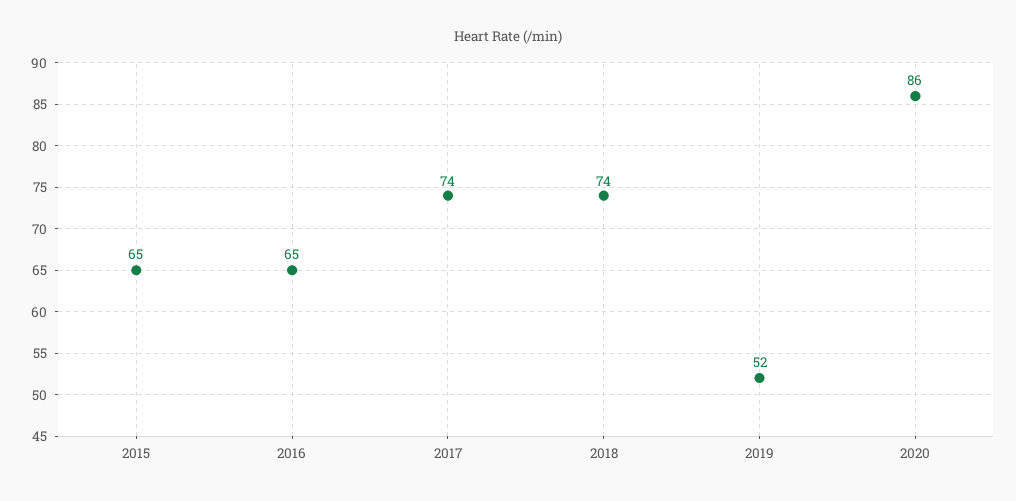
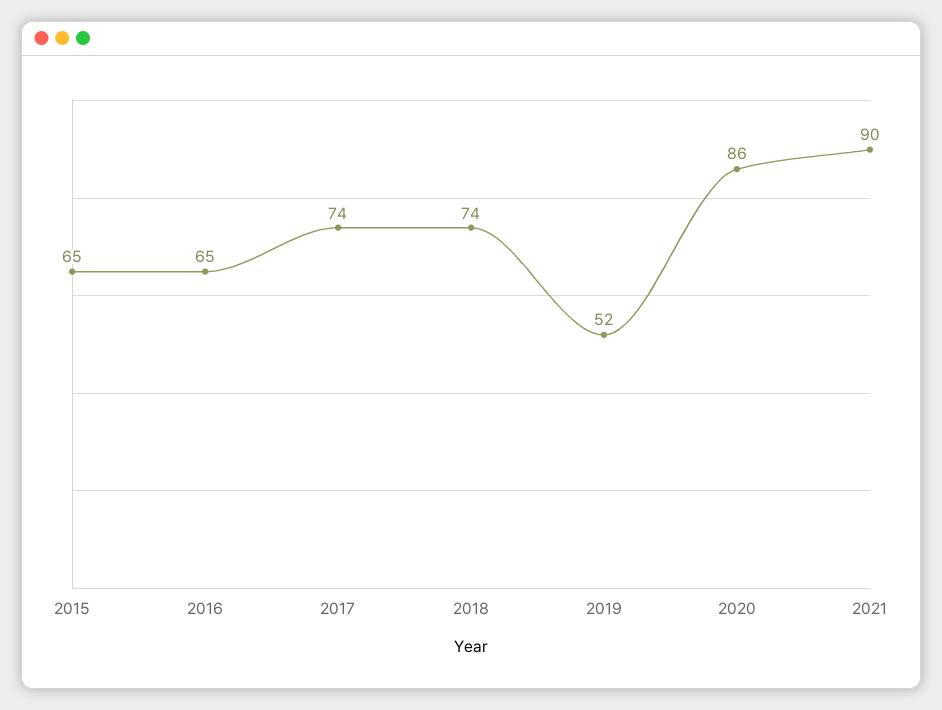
2021: none -> 90

